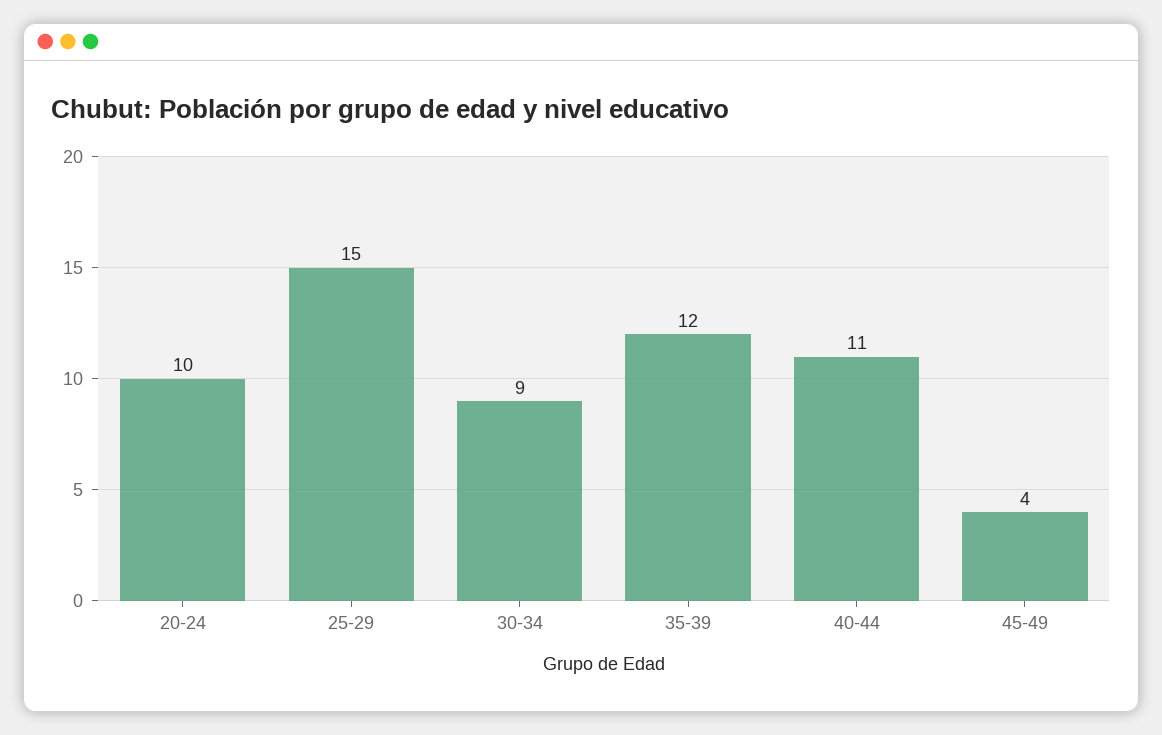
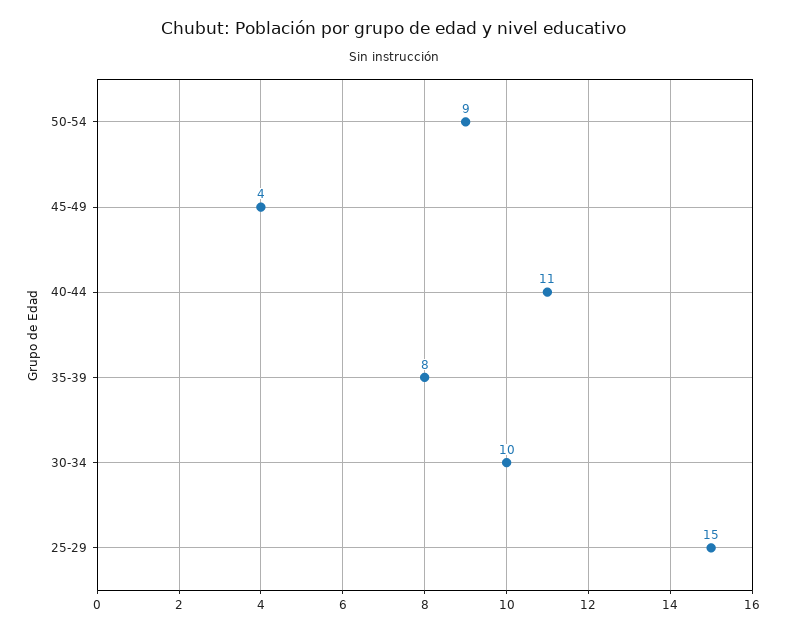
20-24: 10 -> none
30-34: 9 -> 10
35-39: 12 -> 8
50-54: none -> 9

